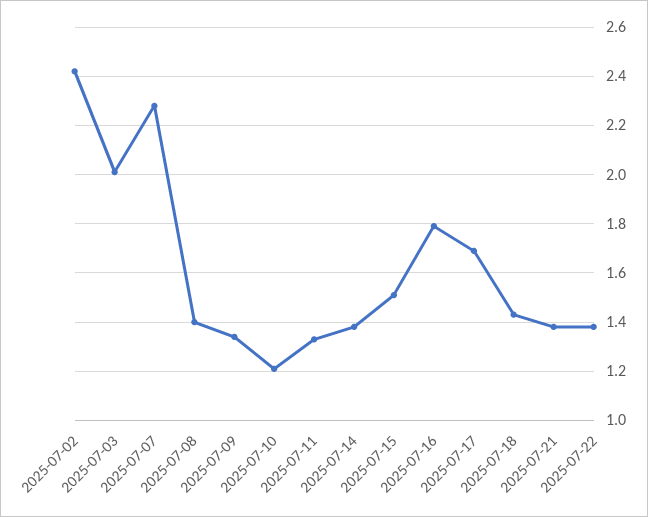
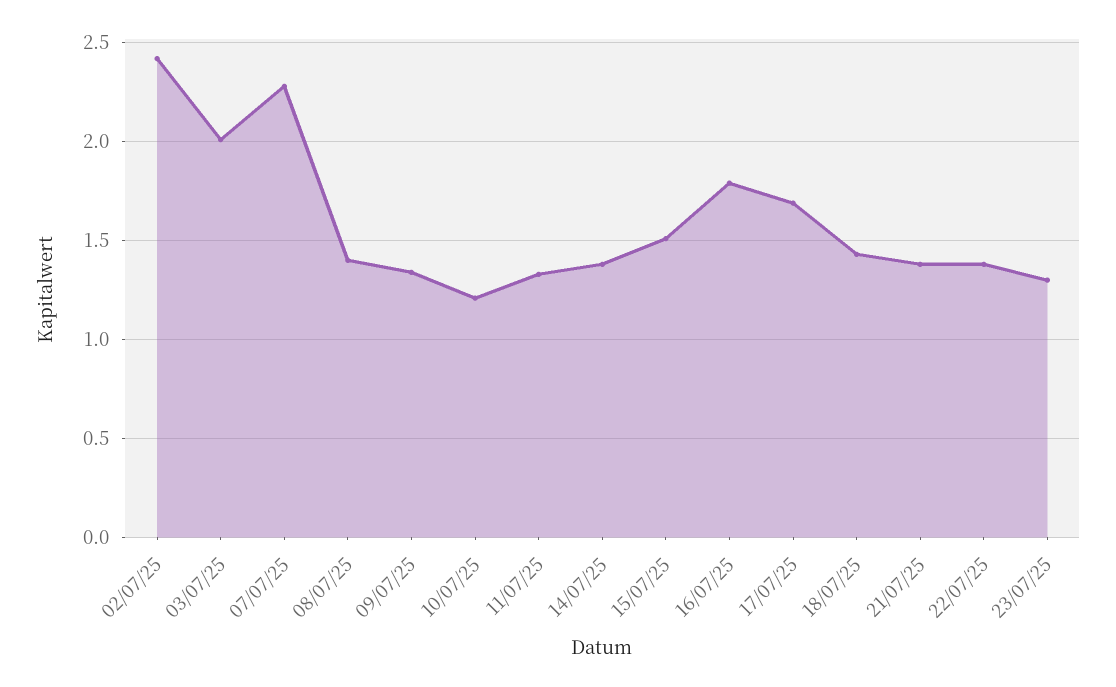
23/07/25: none -> 1.3

